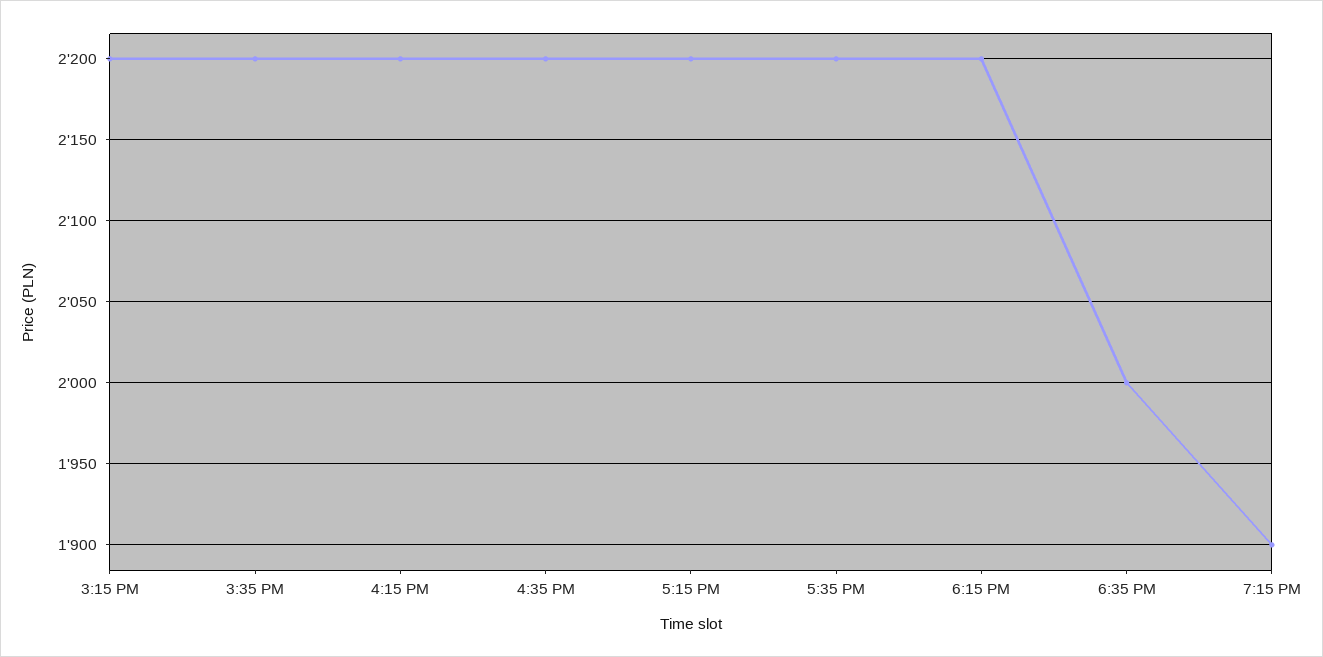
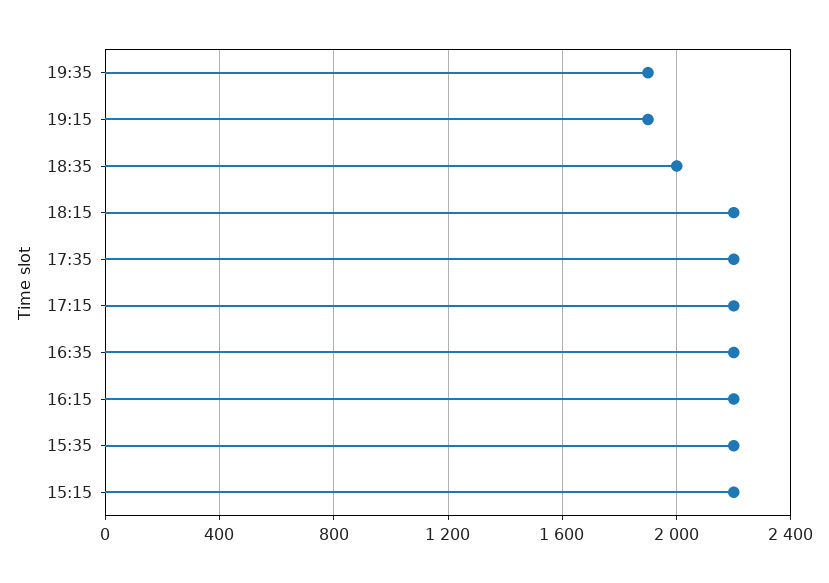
19:35: none -> 1900

